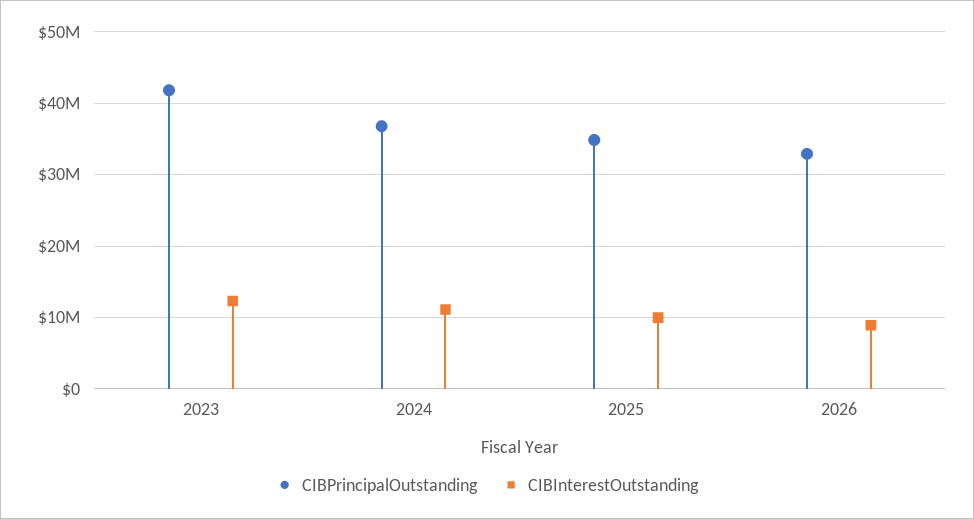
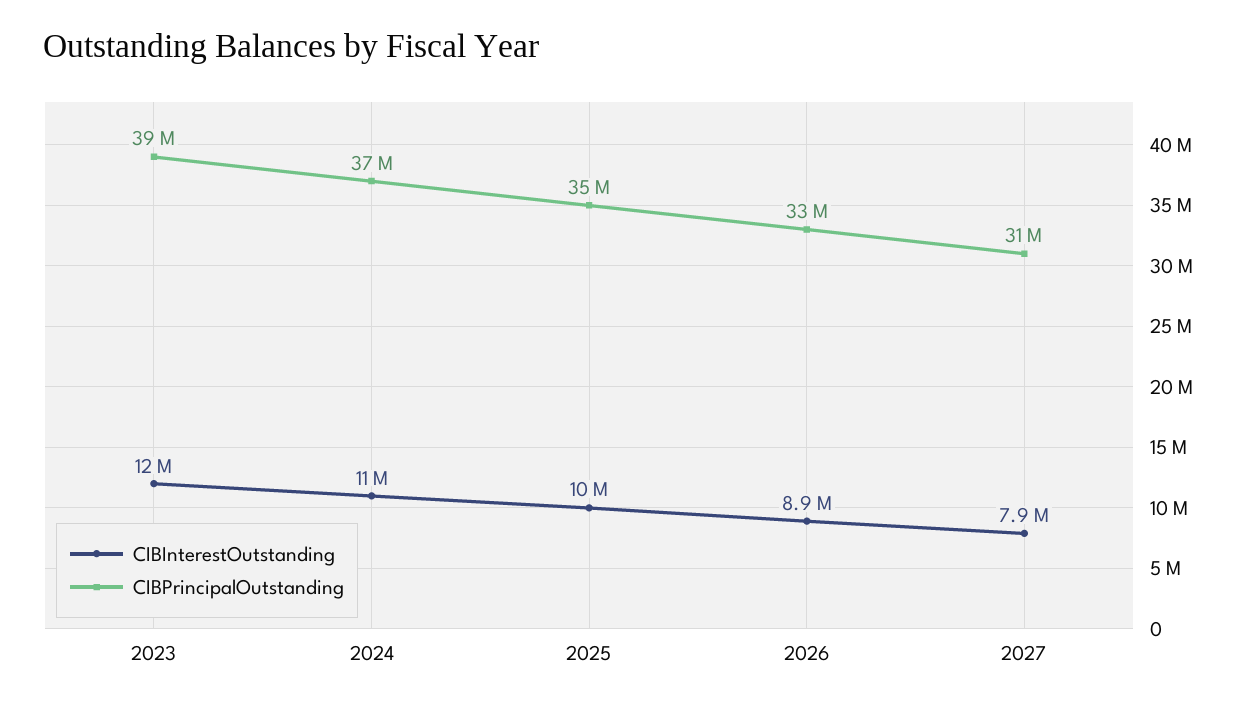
CIBPrincipalOutstanding, 2023: 42000000 -> 39000000
CIBInterestOutstanding, 2027: none -> 7900000
CIBPrincipalOutstanding, 2027: none -> 31000000

